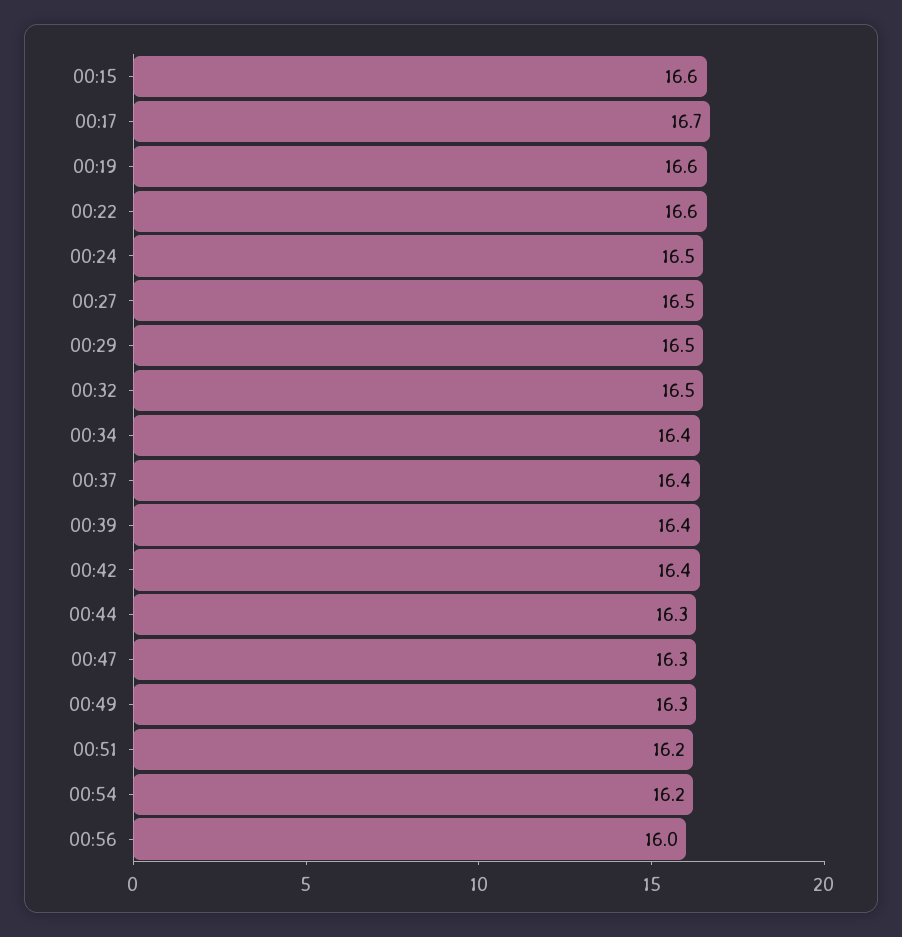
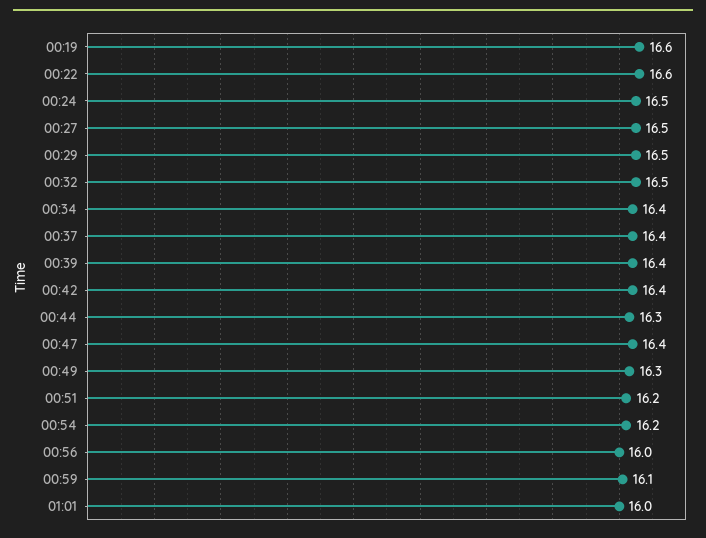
00:15: 16.6 -> none
00:17: 16.7 -> none
00:47: 16.3 -> 16.4
00:59: none -> 16.1
01:01: none -> 16

